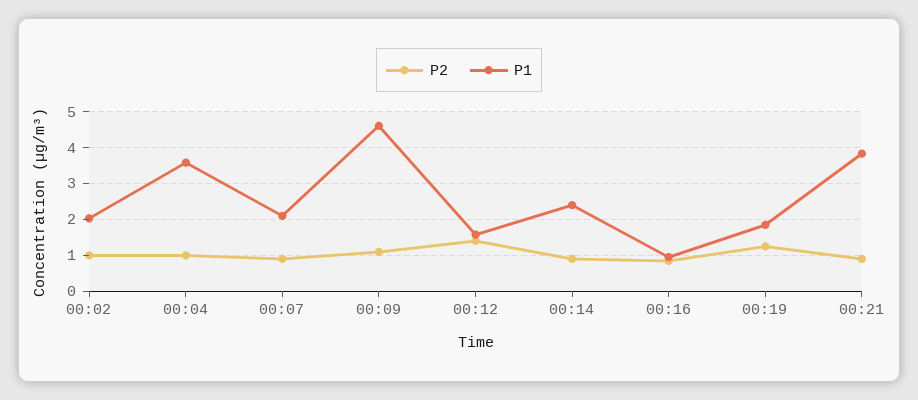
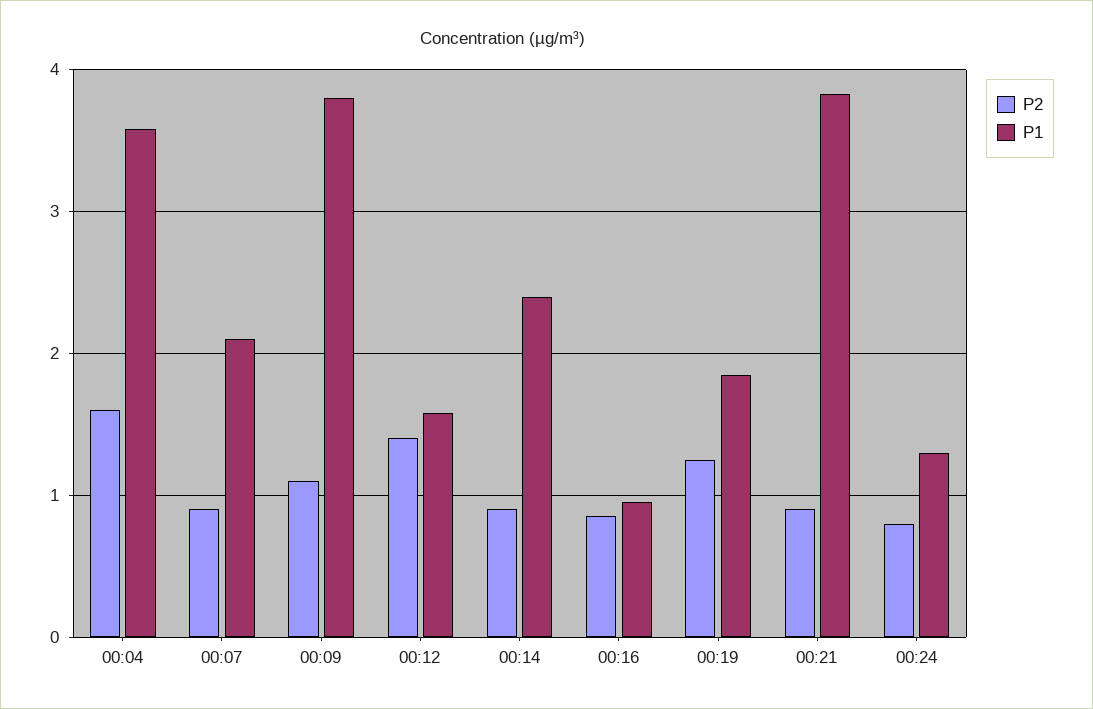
P2, 00:02: 1 -> none
P1, 00:02: 2 -> none
P2, 00:04: 1 -> 1.6
P1, 00:09: 4.6 -> 3.8
P2, 00:24: none -> 0.8
P1, 00:24: none -> 1.3

